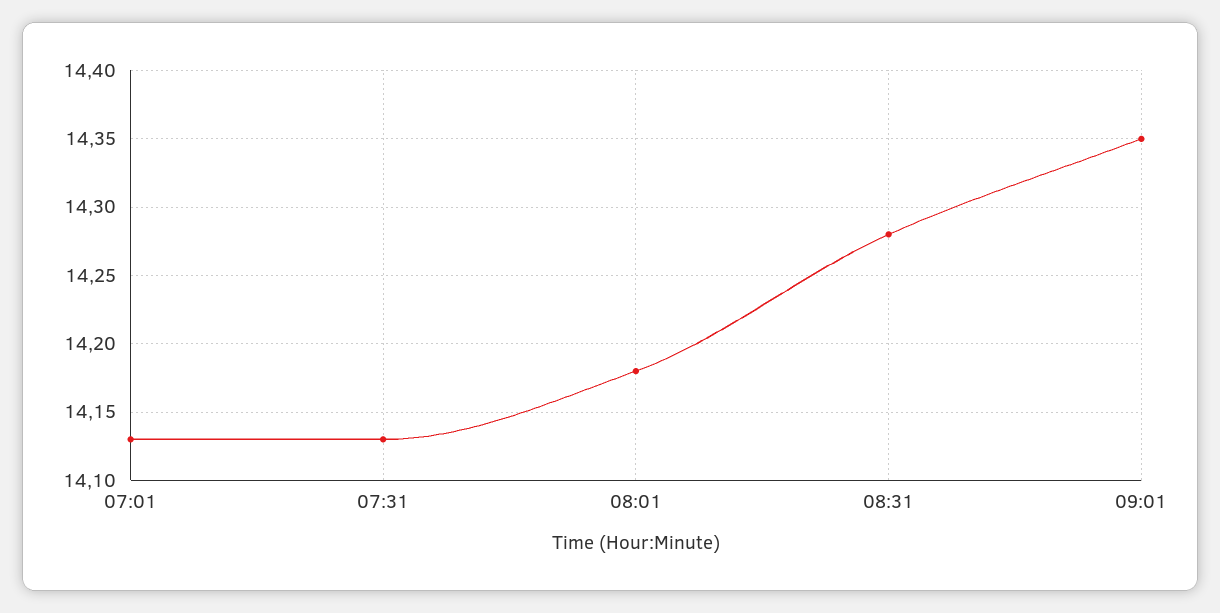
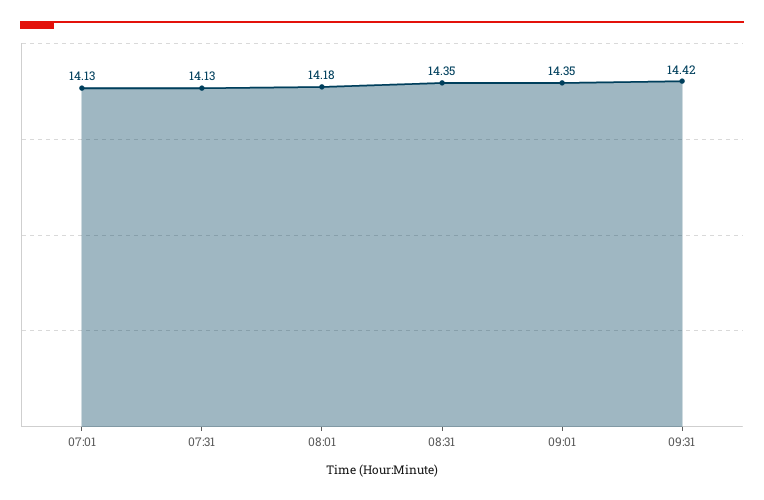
08:31: 14.28 -> 14.35
09:31: none -> 14.42

